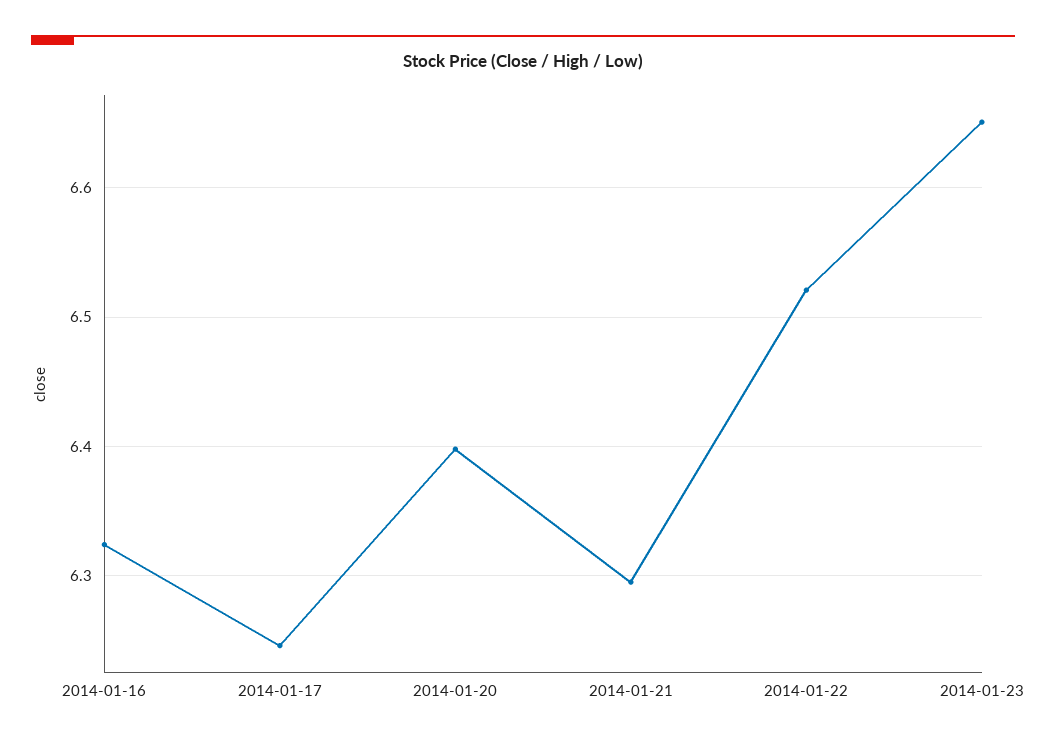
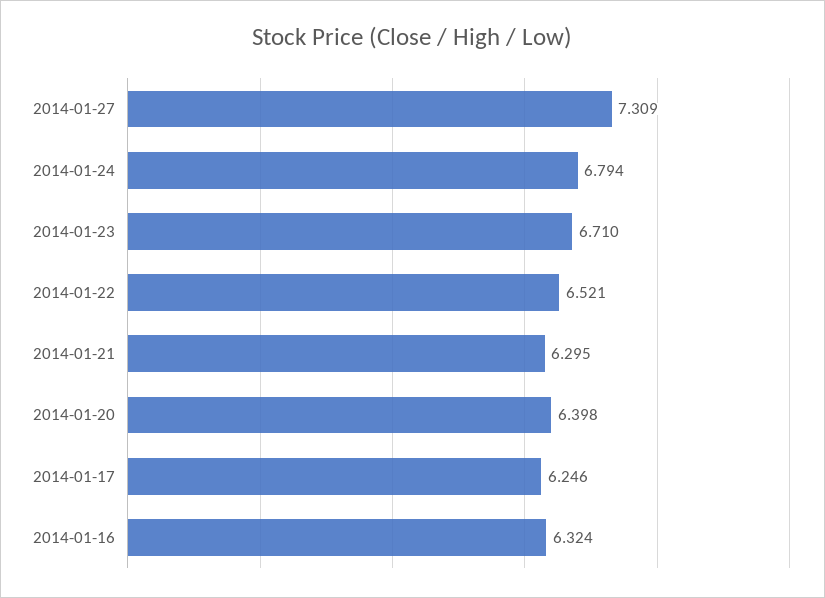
2014-01-23: 6.65 -> 6.71
2014-01-27: none -> 7.309
2014-01-24: none -> 6.794

